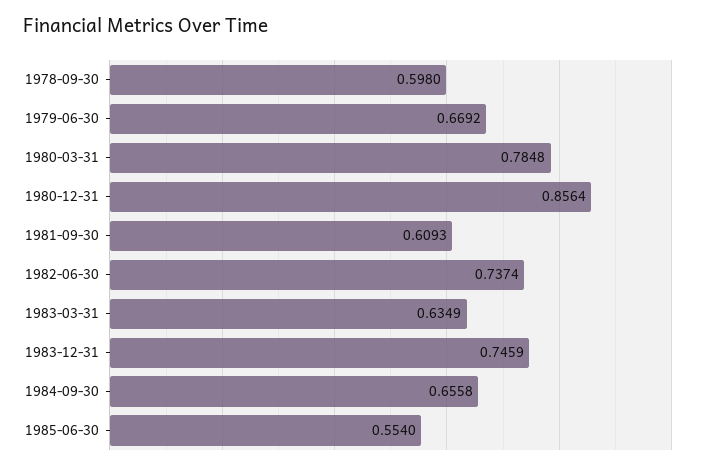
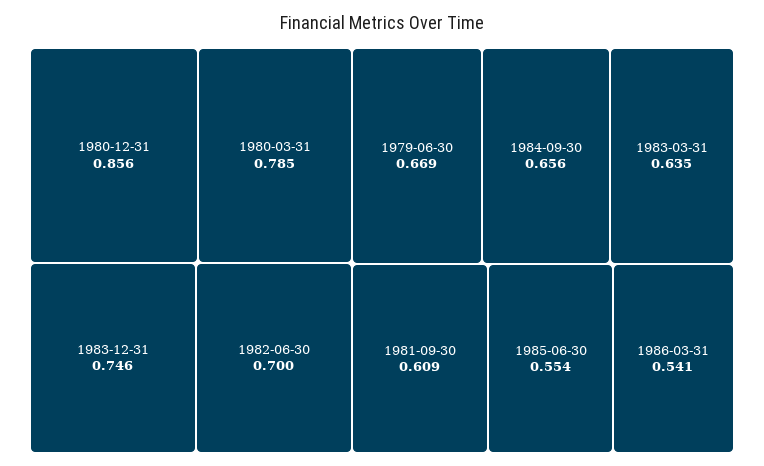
1978-09-30: 0.598 -> none
1982-06-30: 0.7374 -> 0.7
1986-03-31: none -> 0.541

